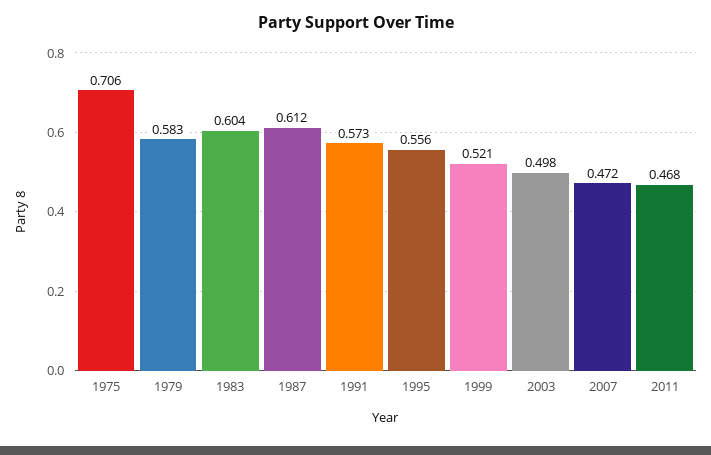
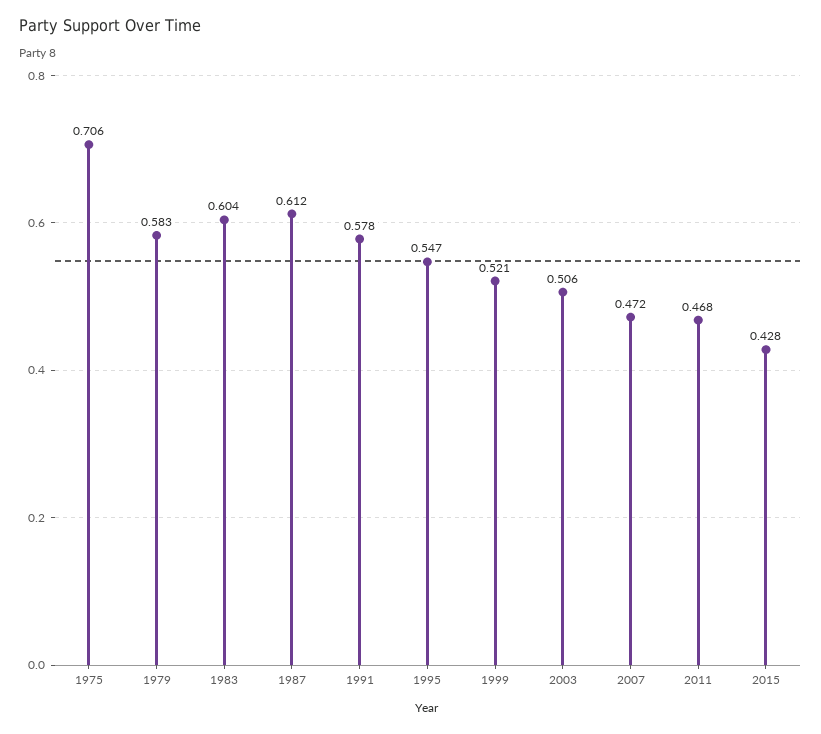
1991: 0.573 -> 0.578
1995: 0.556 -> 0.547
2003: 0.498 -> 0.506
2015: none -> 0.428

